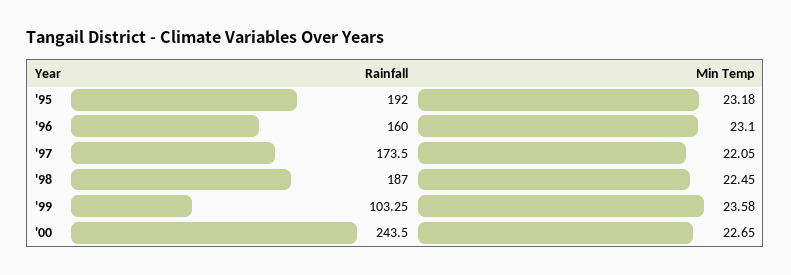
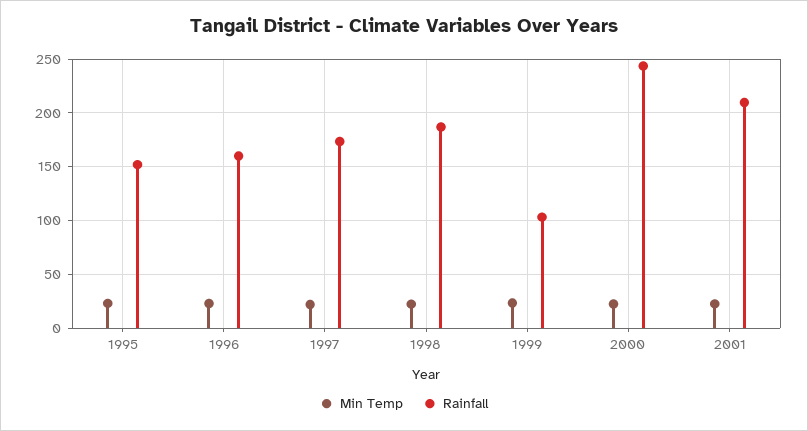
Rainfall, '95: 192 -> 150
Min Temp, 2001: none -> 20
Rainfall, 2001: none -> 210

